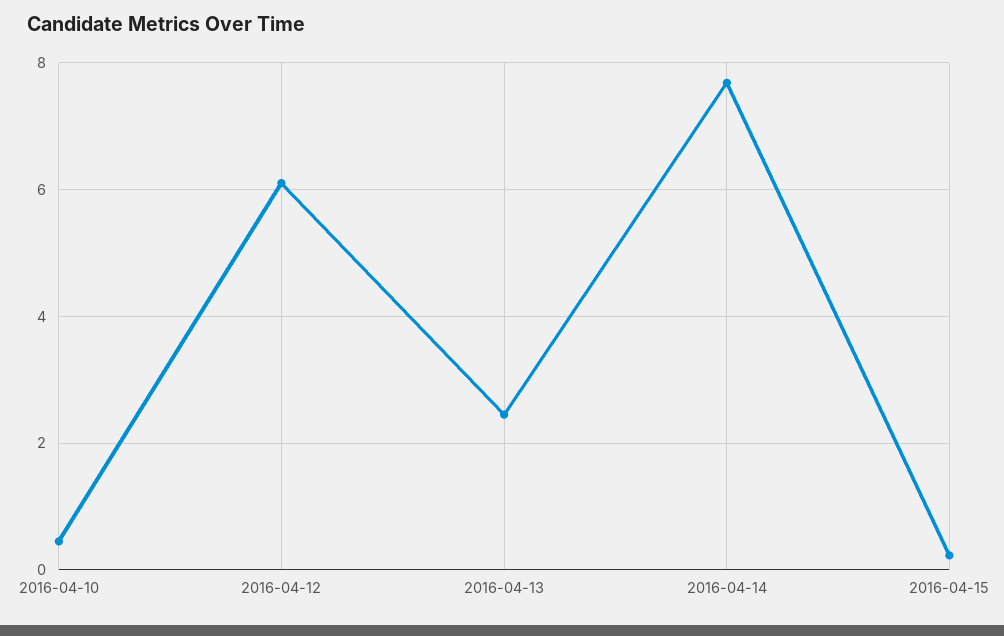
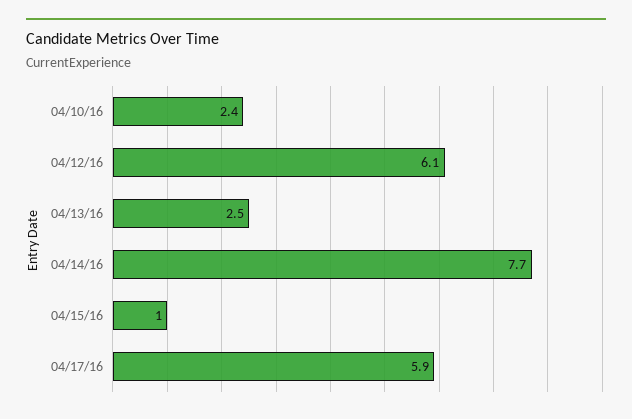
2016-04-10: 0.4 -> 2.4
2016-04-15: 0.2 -> 1
04/17/16: none -> 5.9

